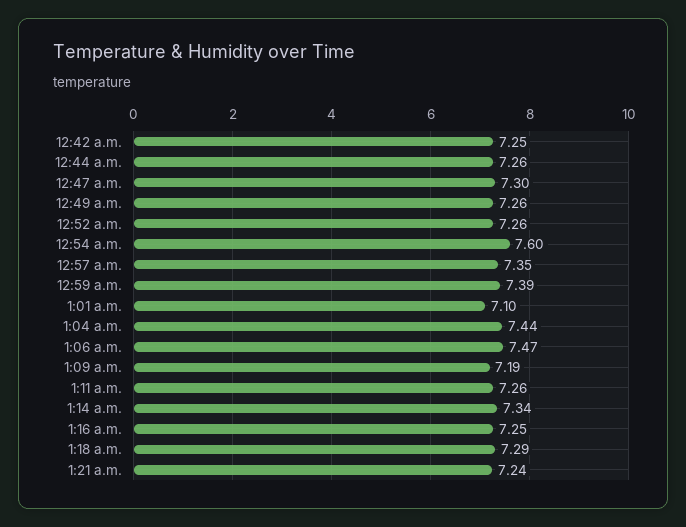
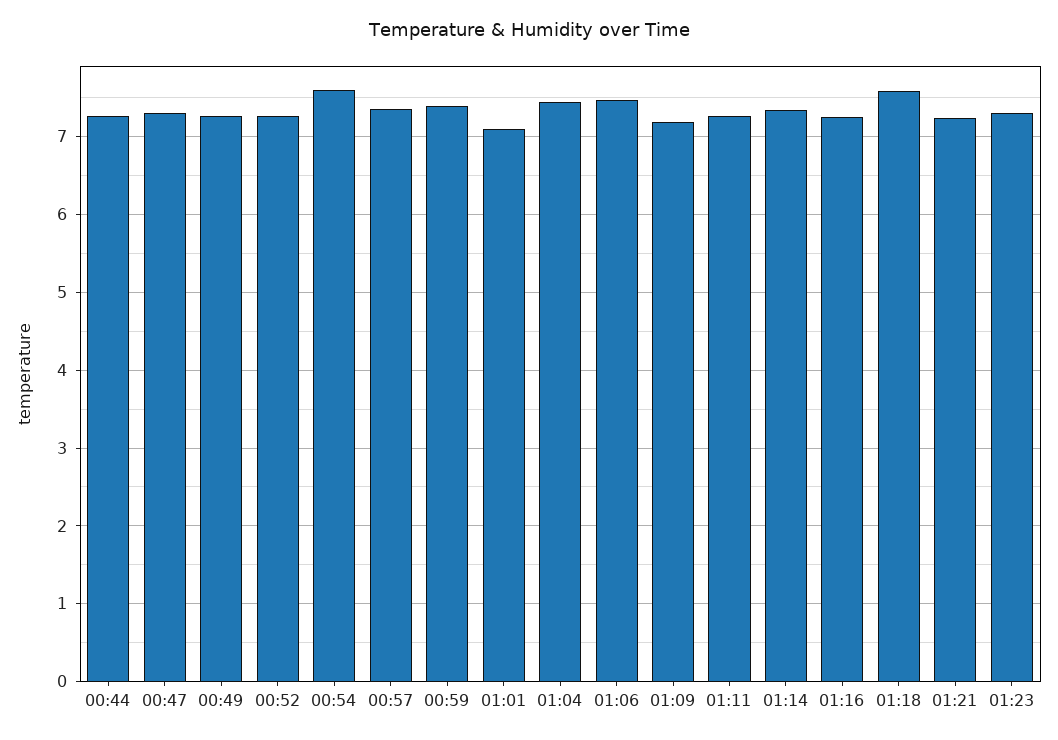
12:42 a.m.: 7.25 -> none
1:18 a.m.: 7.29 -> 7.6
01:23: none -> 7.3

